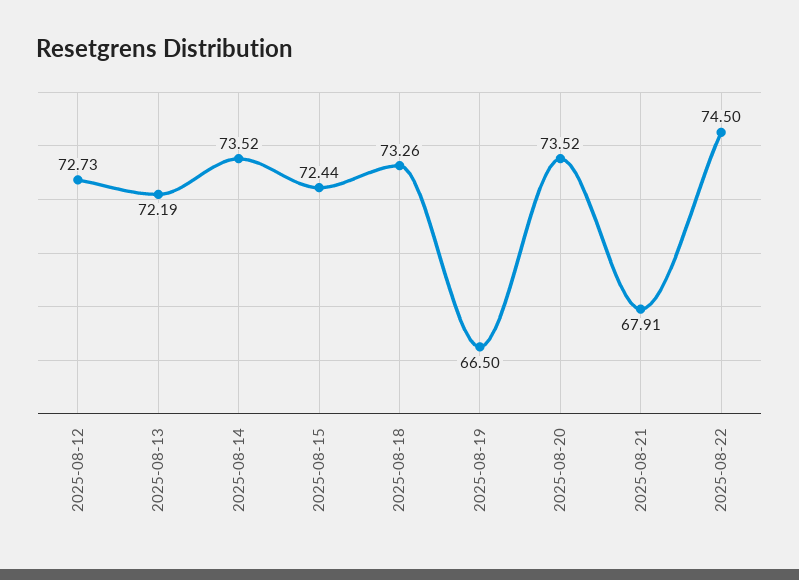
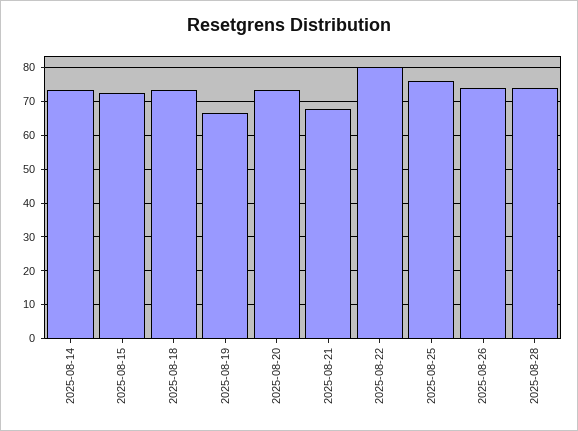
2025-08-12: 72.73 -> none
2025-08-13: 72.19 -> none
2025-08-22: 74.5 -> 80
2025-08-25: none -> 76
2025-08-26: none -> 74
2025-08-28: none -> 74

